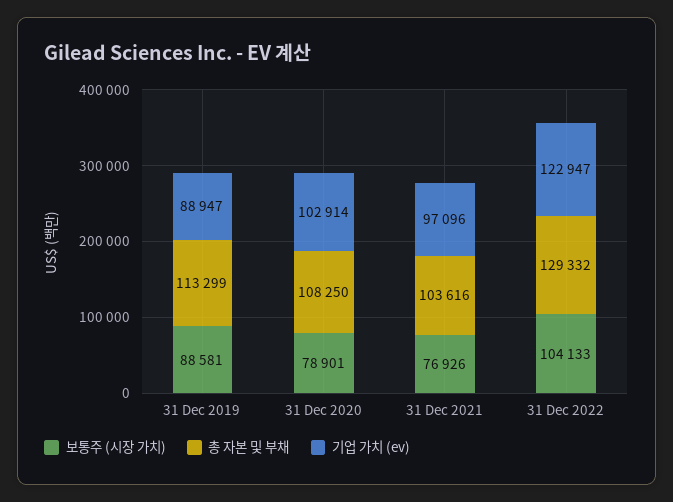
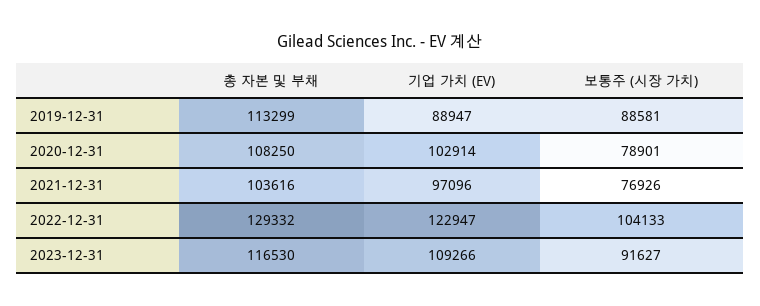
총 자본 및 부채, 2023-12-31: none -> 116530
기업 가치 (ev), 2023-12-31: none -> 109266
보통주 (시장 가치), 2023-12-31: none -> 91627

